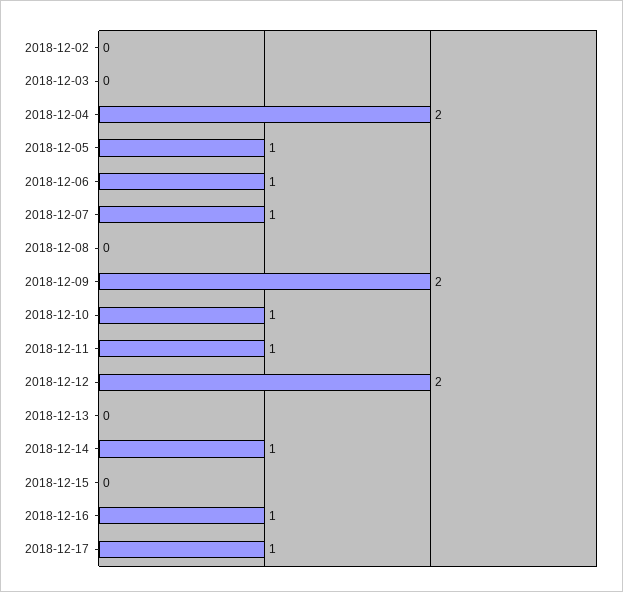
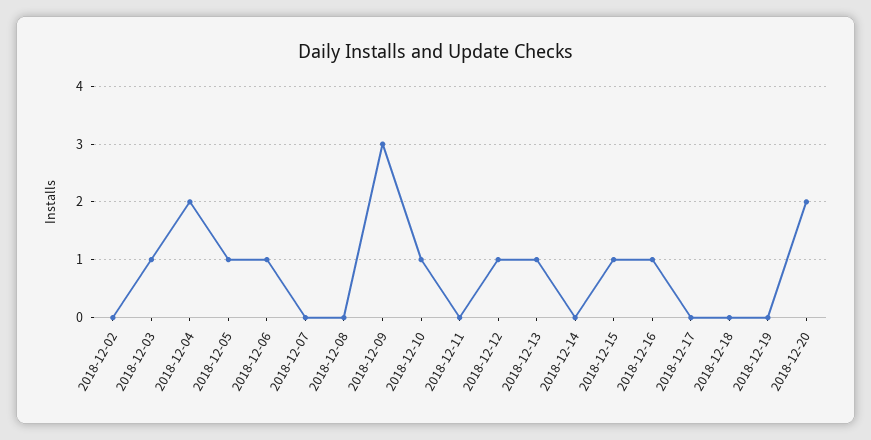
2018-12-03: 0 -> 1
2018-12-07: 1 -> 0
2018-12-09: 2 -> 3
2018-12-11: 1 -> 0
2018-12-12: 2 -> 1
2018-12-13: 0 -> 1
2018-12-14: 1 -> 0
2018-12-15: 0 -> 1
2018-12-17: 1 -> 0
2018-12-18: none -> 0
2018-12-19: none -> 0
2018-12-20: none -> 2

